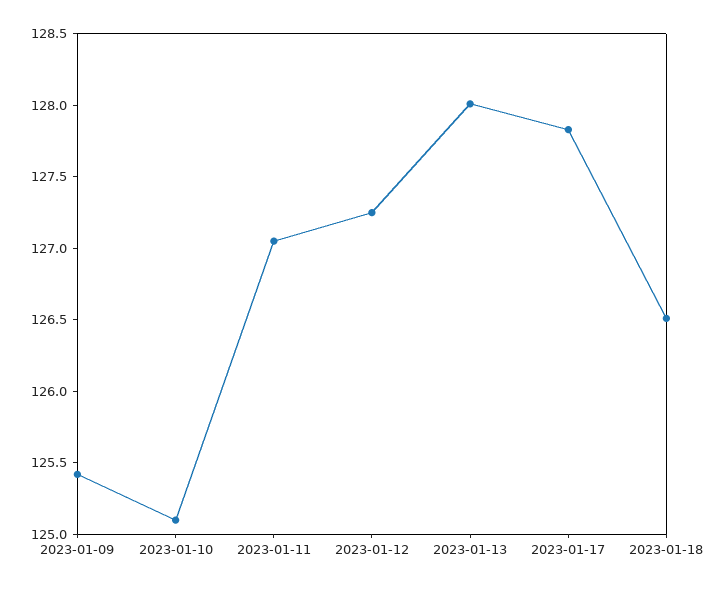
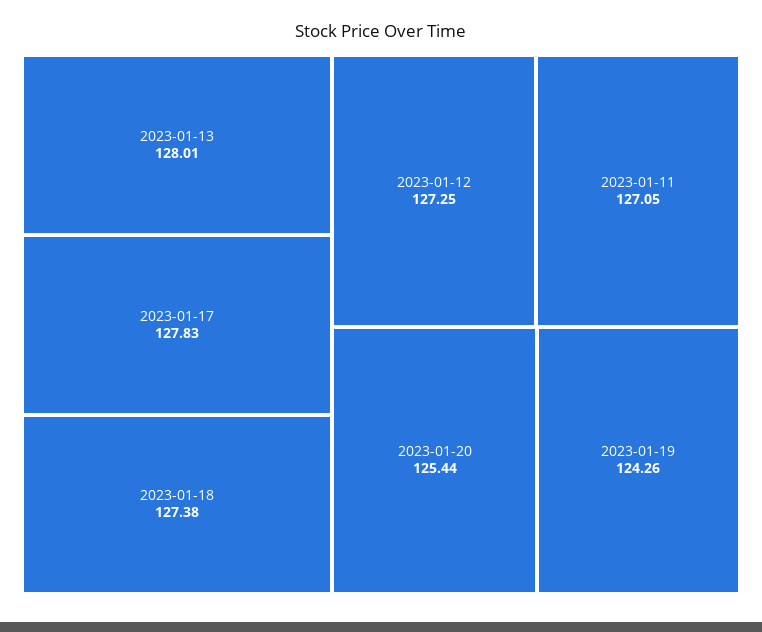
2023-01-09: 125.4 -> none
2023-01-10: 125.1 -> none
2023-01-18: 126.5 -> 127.38
2023-01-20: none -> 125.44
2023-01-19: none -> 124.26

